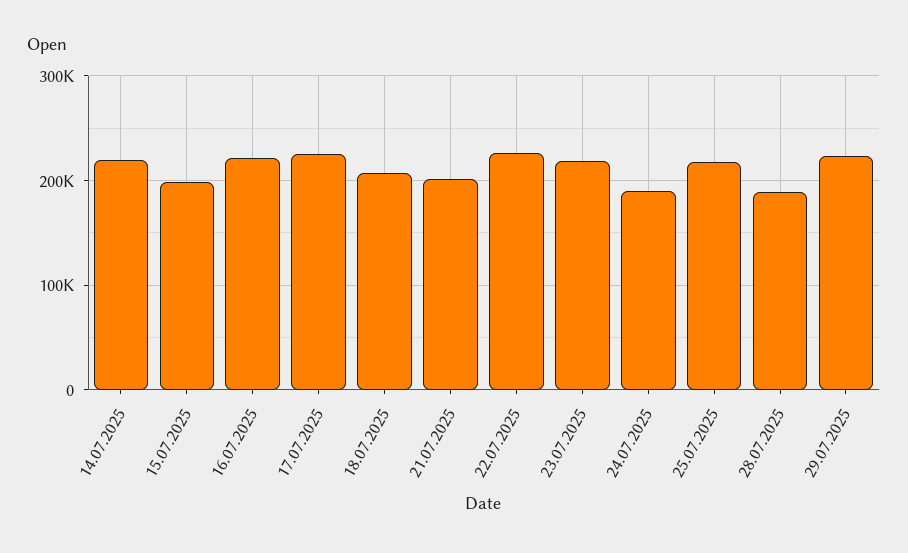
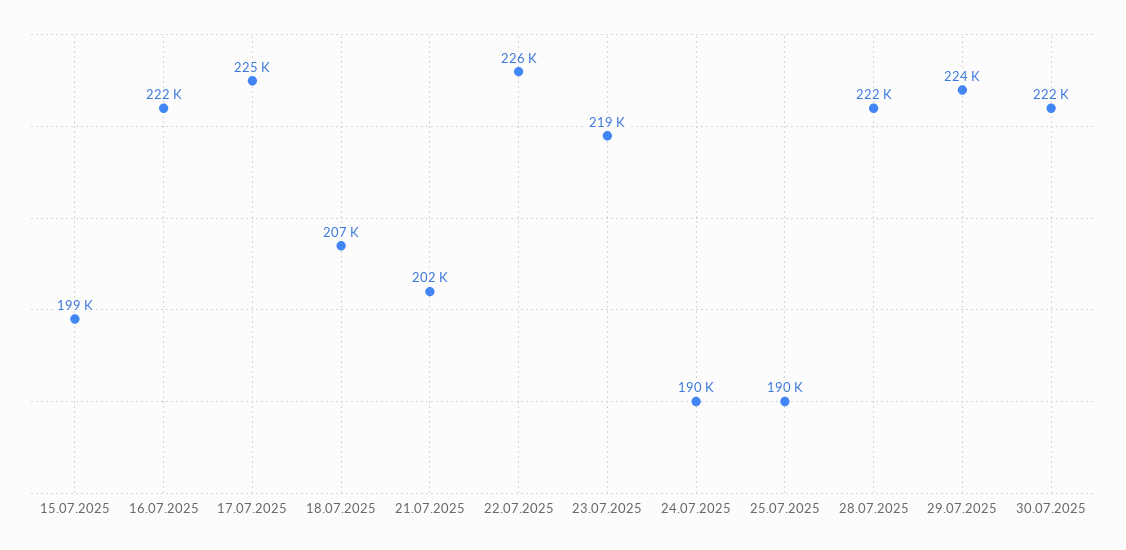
14.07.2025: 220000 -> none
25.07.2025: 220000 -> 190000
28.07.2025: 190000 -> 222000
30.07.2025: none -> 222000

